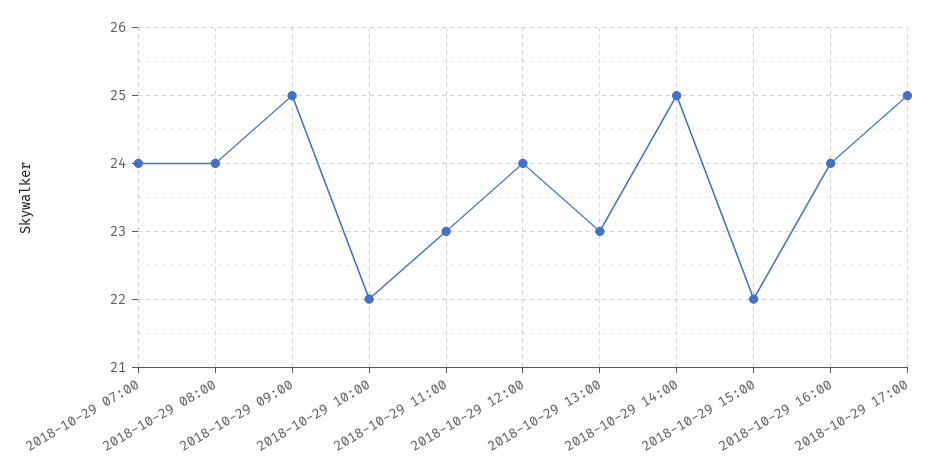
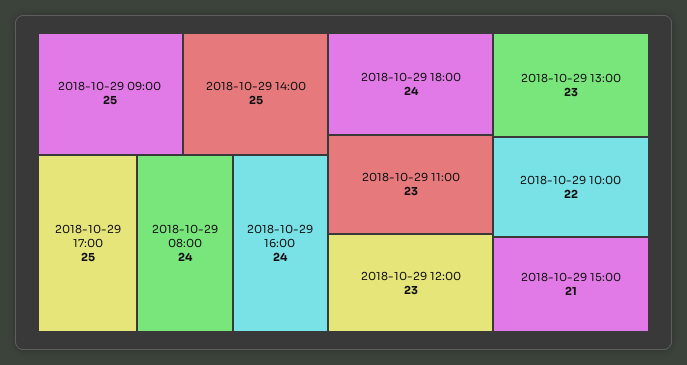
2018-10-29 07:00: 24 -> none
2018-10-29 12:00: 24 -> 23
2018-10-29 15:00: 22 -> 21
2018-10-29 18:00: none -> 24

